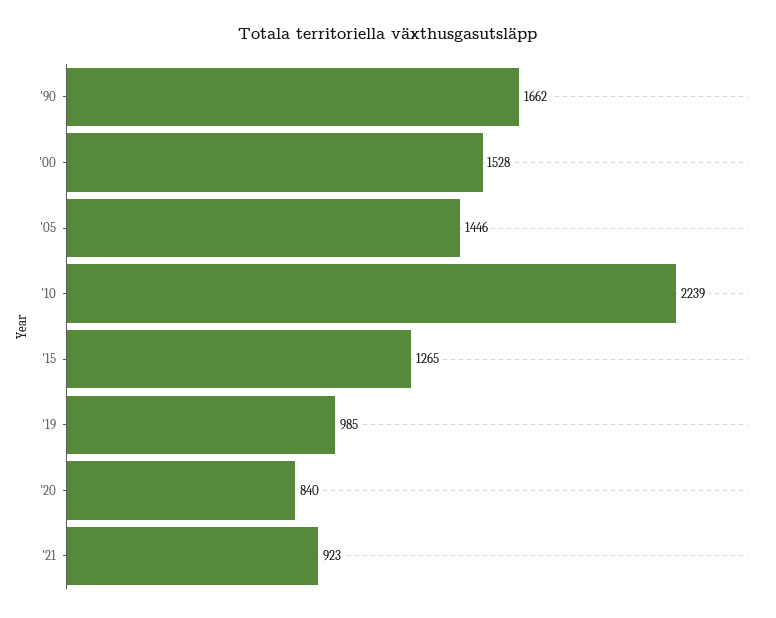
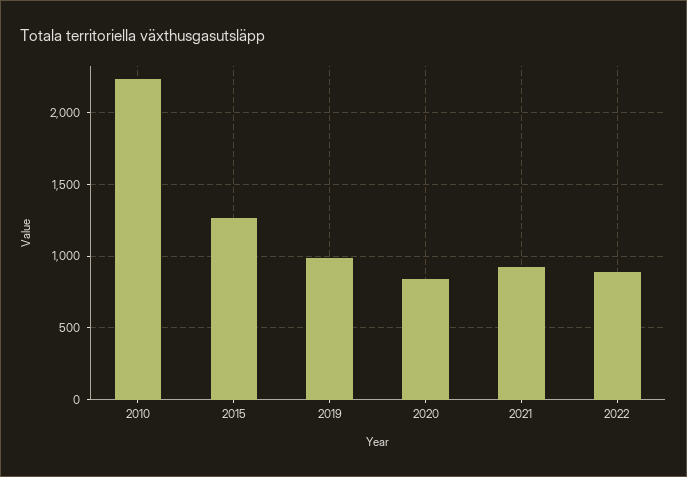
'90: 1662 -> none
'00: 1528 -> none
'05: 1446 -> none
2022: none -> 900

